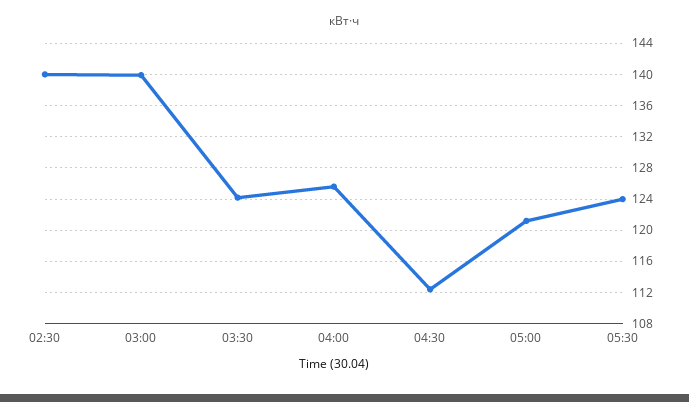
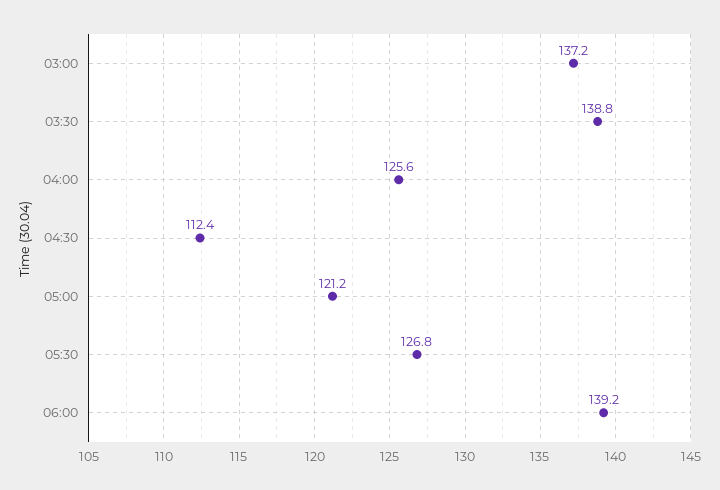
02:30: 140 -> none
03:00: 140 -> 137.2
03:30: 124 -> 138.8
05:30: 124 -> 126.8
06:00: none -> 139.2

